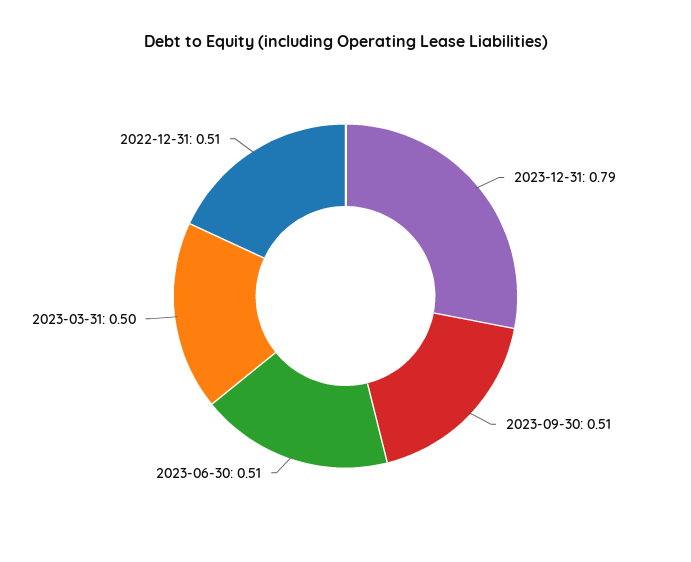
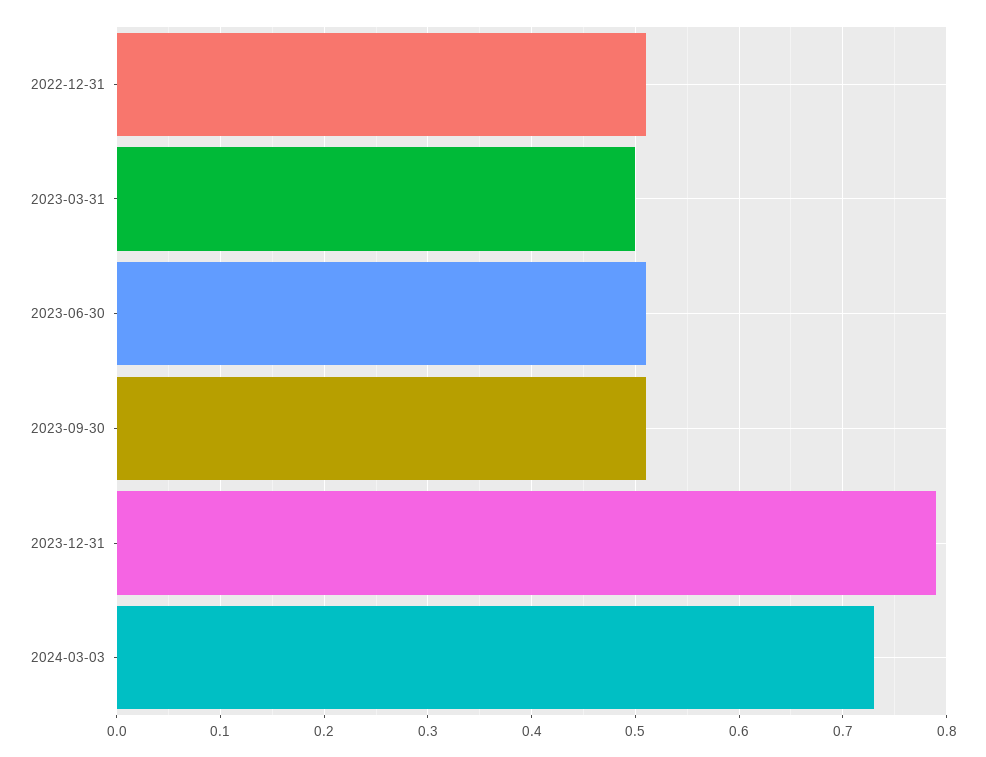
2024-03-03: none -> 0.73

